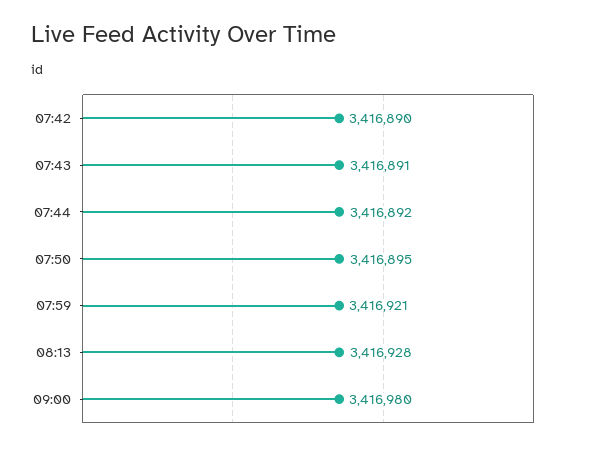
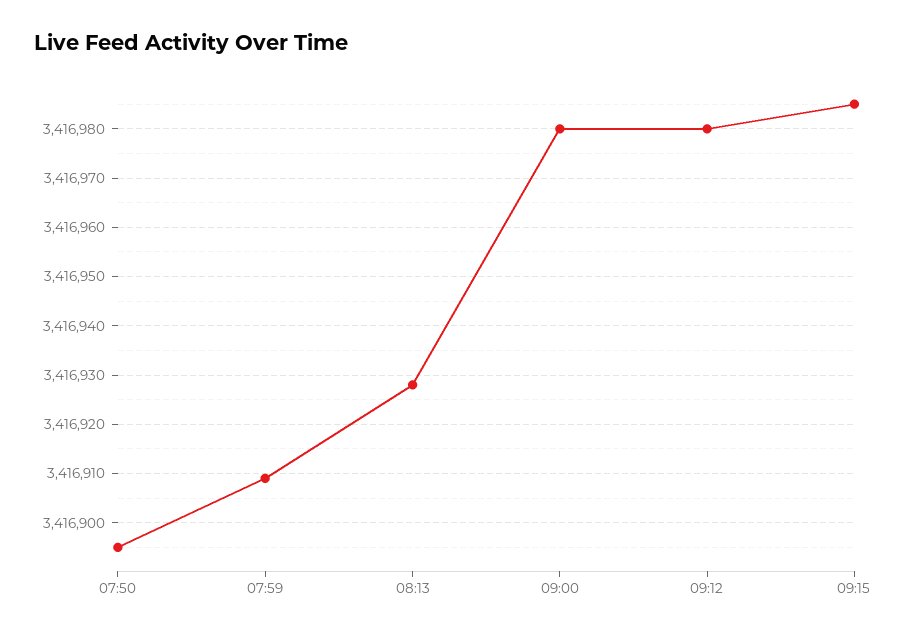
07:42: 3416890 -> none
07:43: 3416891 -> none
07:44: 3416892 -> none
07:59: 3416921 -> 3416910
09:12: none -> 3416980
09:15: none -> 3416985

